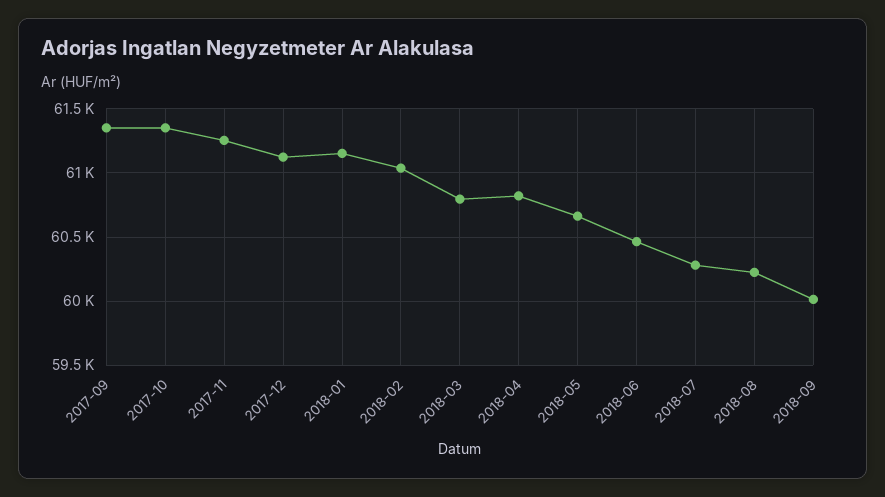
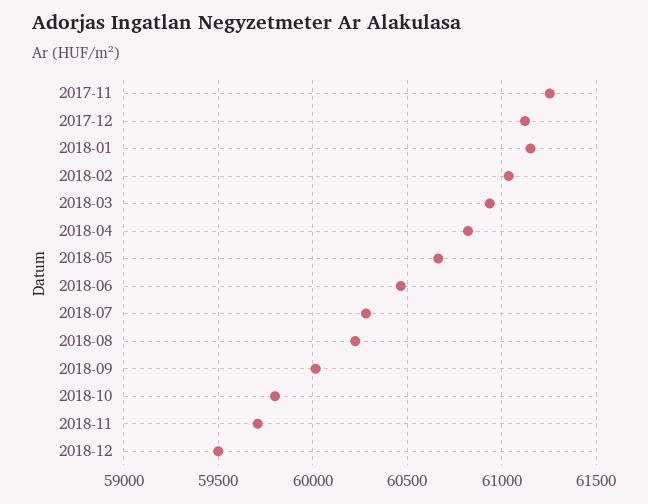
2017-09: 61350 -> none
2017-10: 61350 -> none
2018-03: 60800 -> 60950
2018-10: none -> 59800
2018-11: none -> 59700
2018-12: none -> 59500

